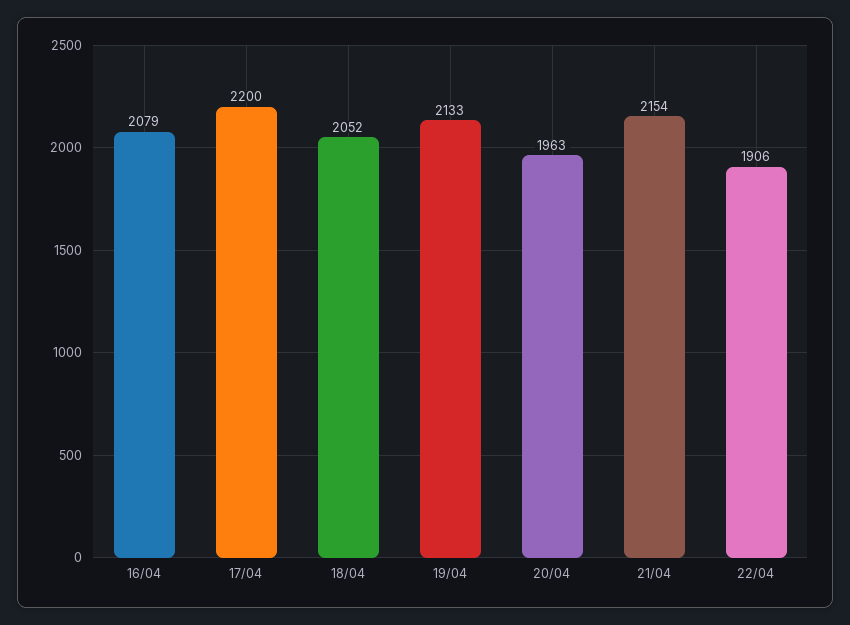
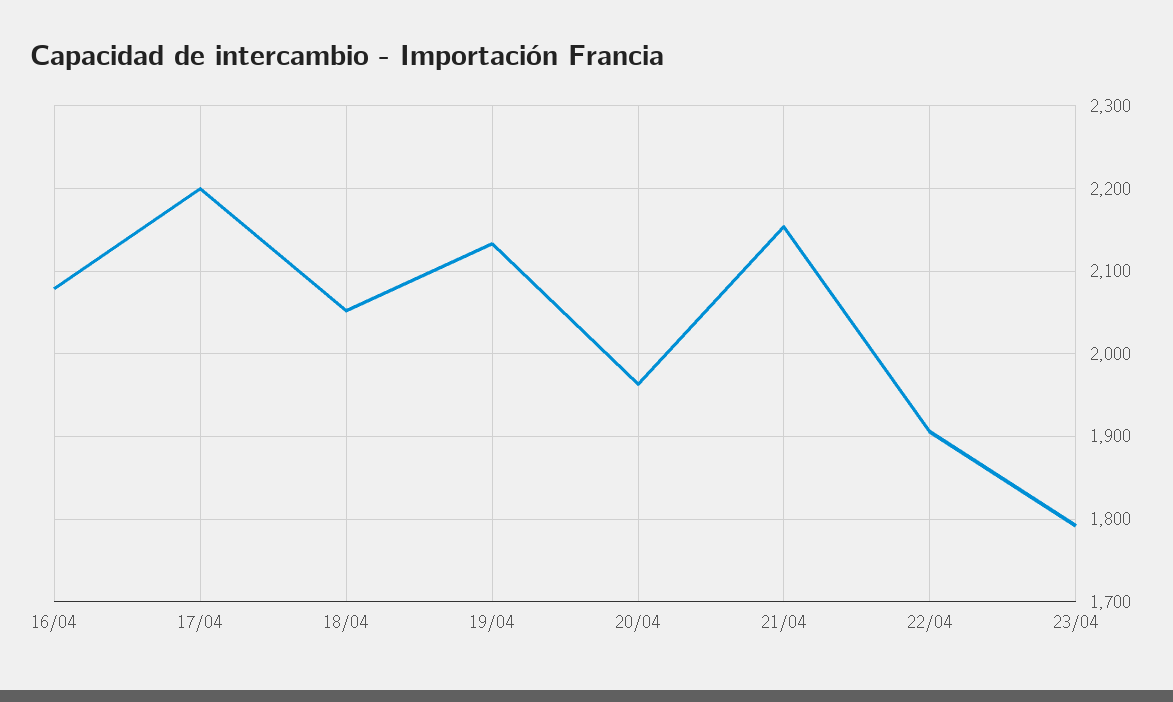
23/04: none -> 1790

